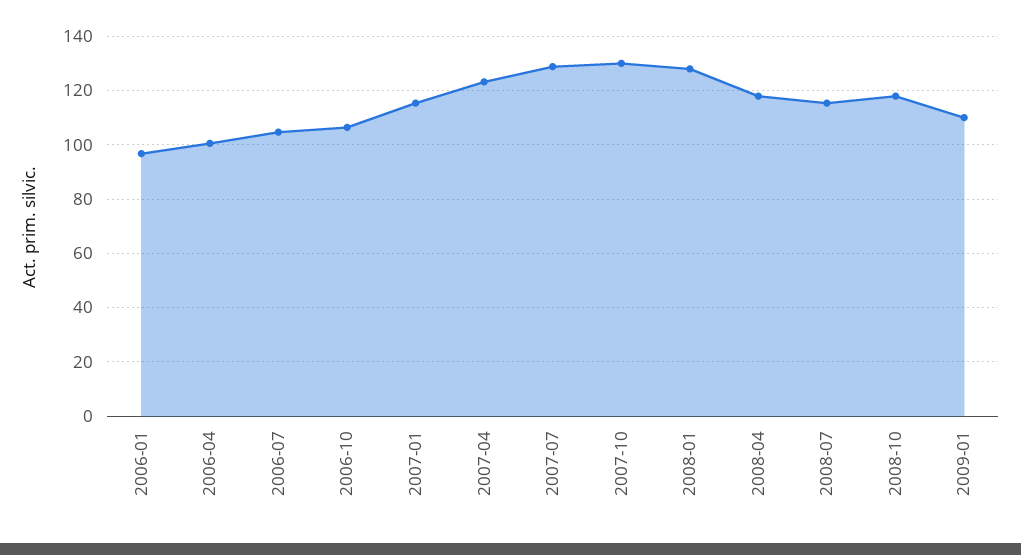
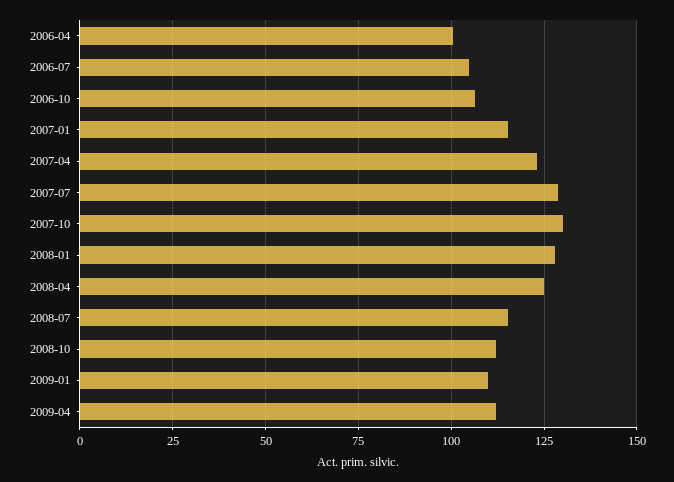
2006-01: 97.5 -> none
2008-04: 117.5 -> 125
2008-10: 117.5 -> 112.5
2009-04: none -> 112.5

